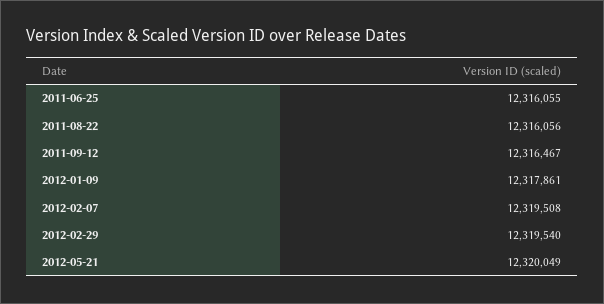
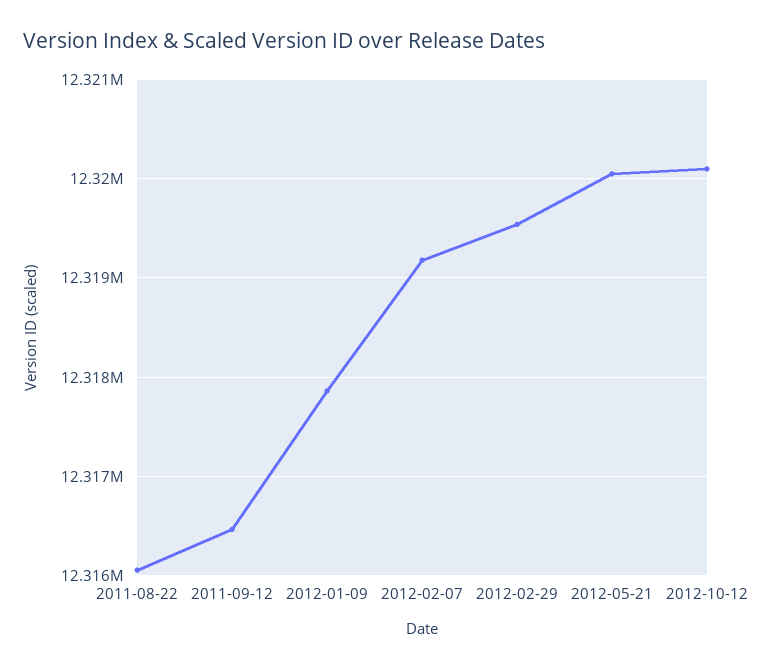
2011-06-25: 12316055 -> none
2012-02-07: 12319508 -> 12319200
2012-10-12: none -> 12320100

